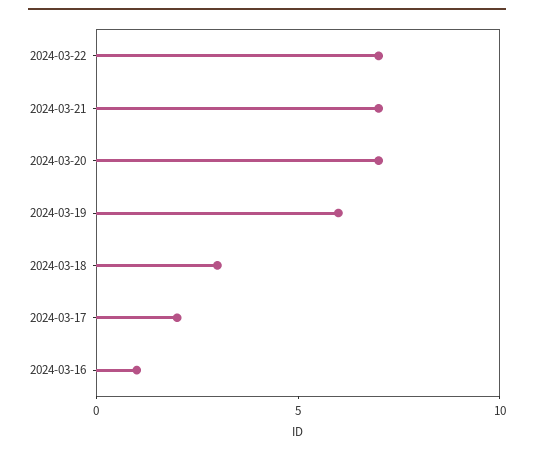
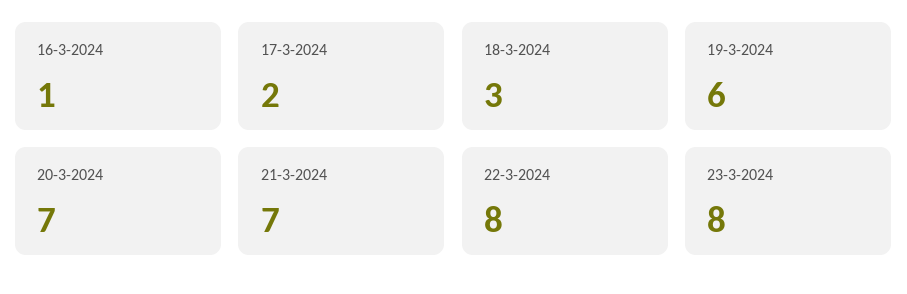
2024-03-22: 7 -> 8
23-3-2024: none -> 8

